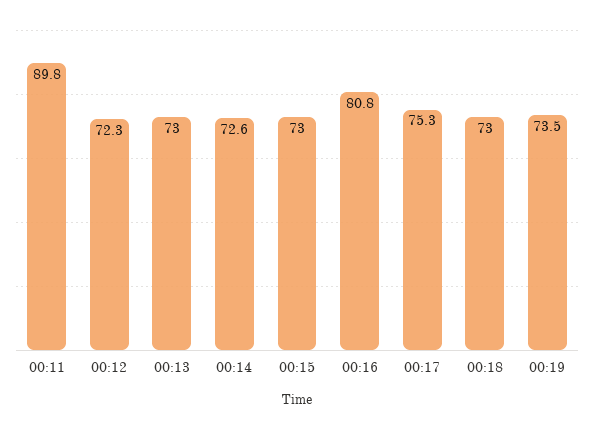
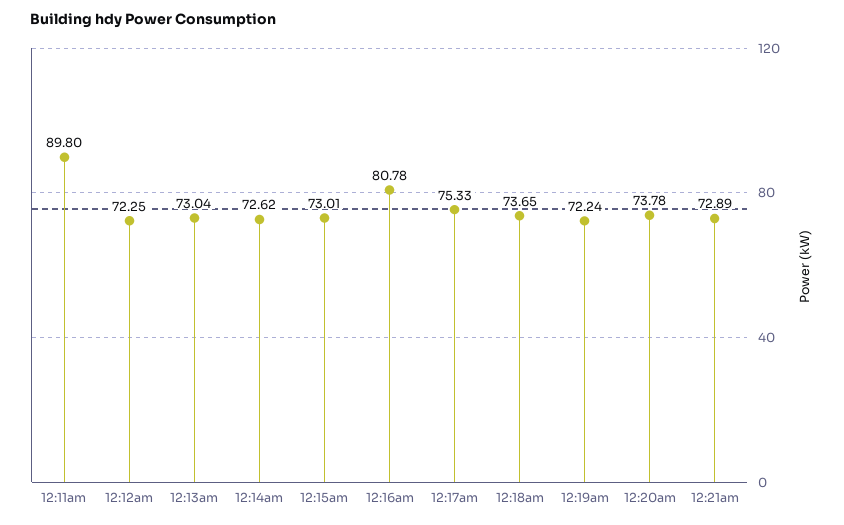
00:18: 73 -> 73.65
00:19: 73.5 -> 72.24
12:20am: none -> 73.78
12:21am: none -> 72.89

